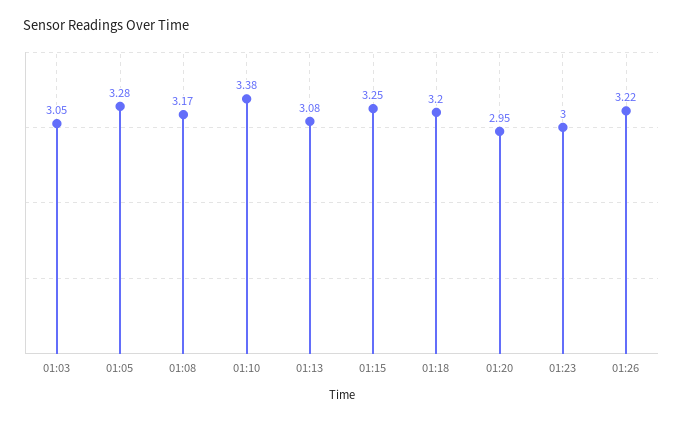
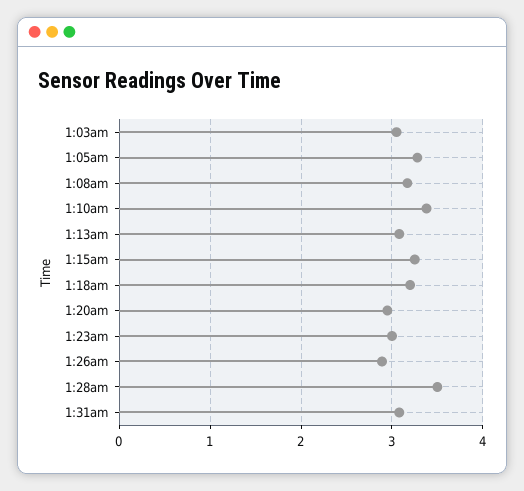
01:26: 3.22 -> 2.9
1:28am: none -> 3.5
1:31am: none -> 3.1

